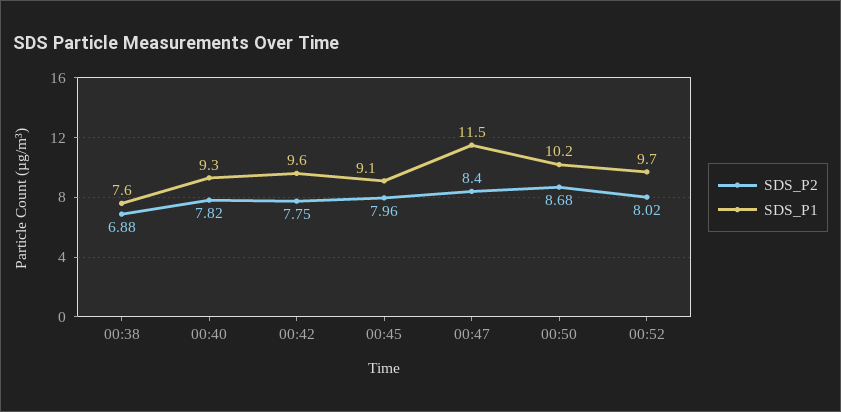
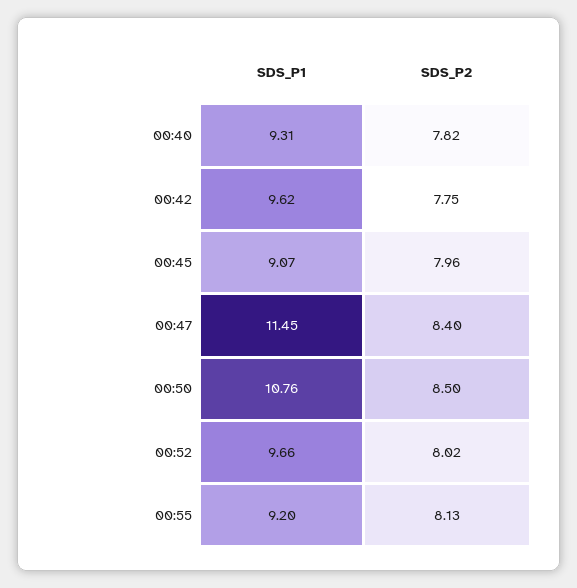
SDS_P2, 00:38: 6.88 -> none
SDS_P1, 00:38: 7.6 -> none
SDS_P2, 00:50: 8.68 -> 8.5
SDS_P1, 00:50: 10.2 -> 10.76
SDS_P1, 00:55: none -> 9.2
SDS_P2, 00:55: none -> 8.13

